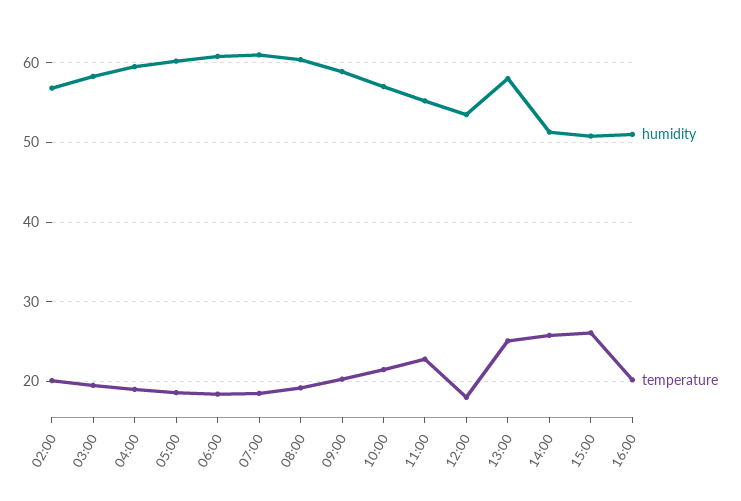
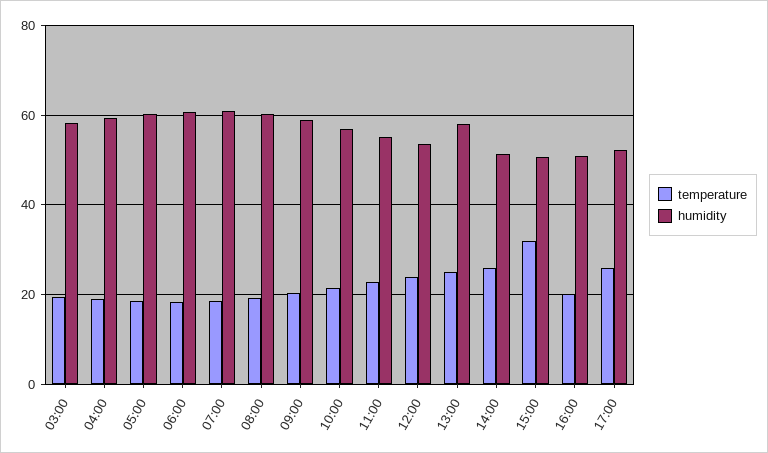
humidity, 02:00: 57 -> none
temperature, 02:00: 20 -> none
temperature, 12:00: 18 -> 24
temperature, 15:00: 26 -> 32
temperature, 17:00: none -> 26
humidity, 17:00: none -> 52

